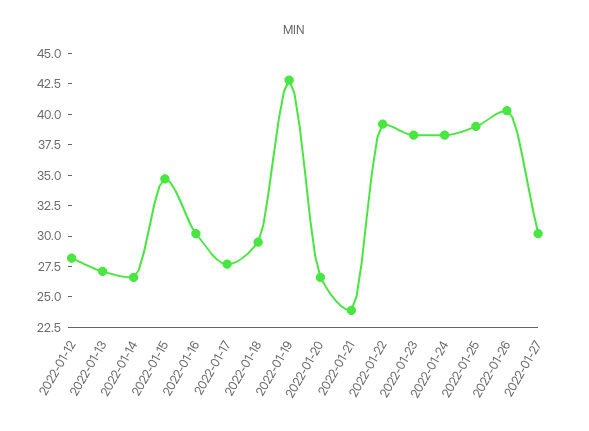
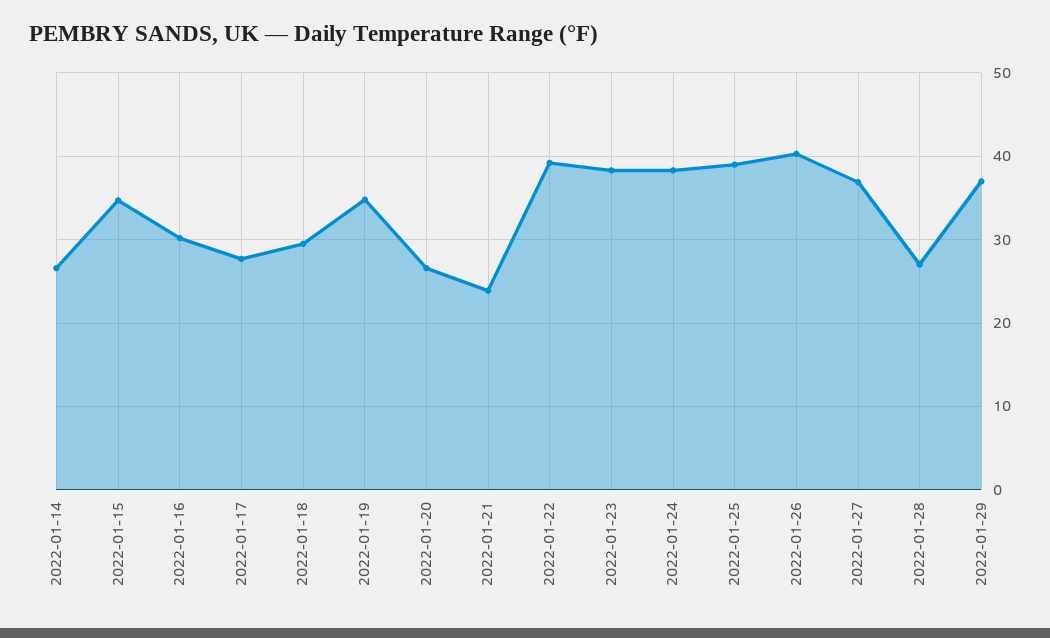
2022-01-12: 27.5 -> none
2022-01-13: 27.5 -> none
2022-01-19: 42.5 -> 35
2022-01-27: 30 -> 37
2022-01-28: none -> 27
2022-01-29: none -> 37

